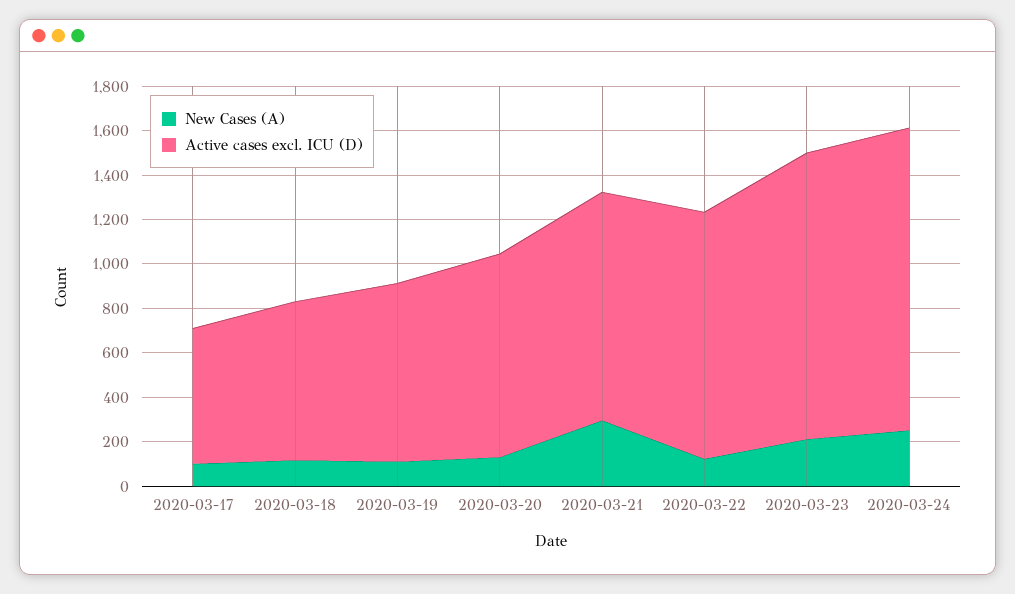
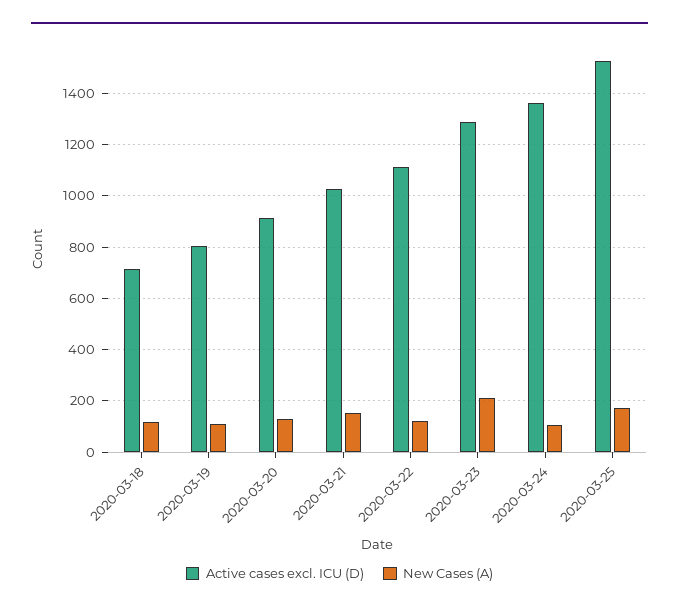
New Cases (A), 2020-03-17: 100 -> none
Active cases excl. ICU (D), 2020-03-17: 600 -> none
New Cases (A), 2020-03-21: 300 -> 150
New Cases (A), 2020-03-24: 250 -> 100
Active cases excl. ICU (D), 2020-03-25: none -> 1525
New Cases (A), 2020-03-25: none -> 175

